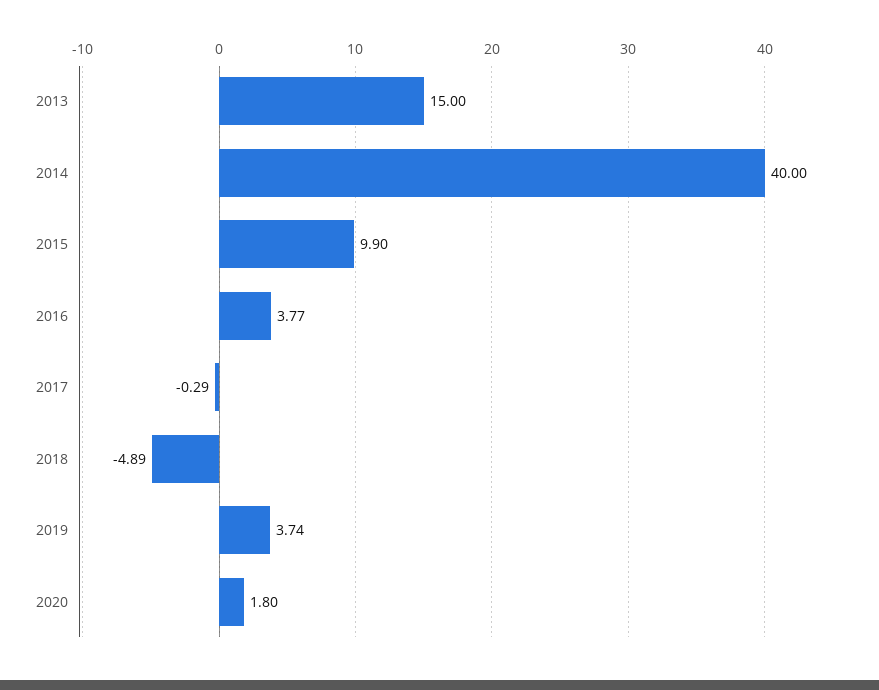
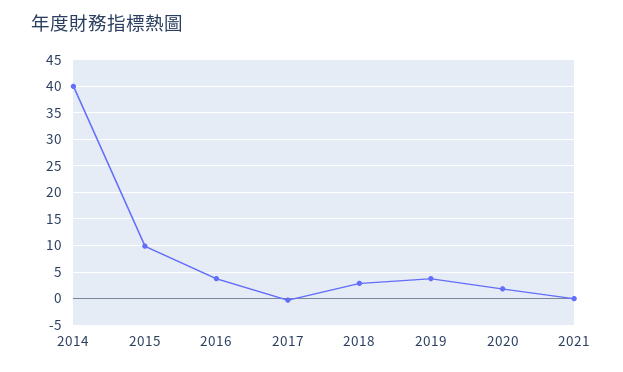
2013: 15 -> none
2018: -4.89 -> 2.5
2021: none -> 0

